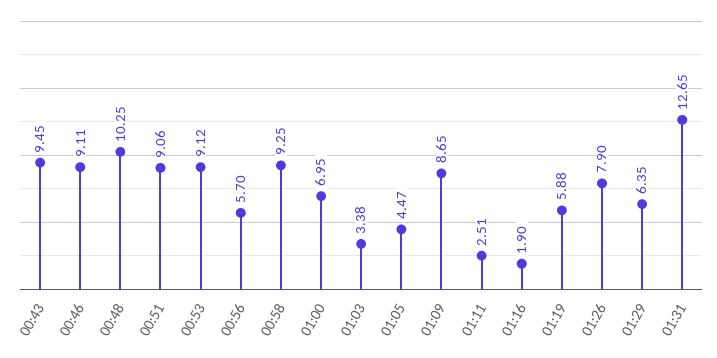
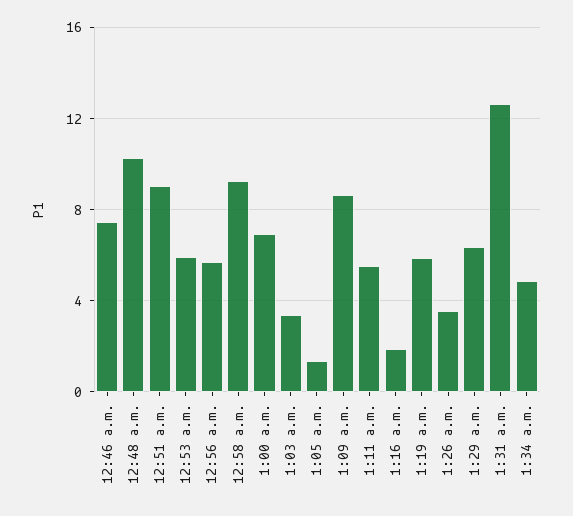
00:43: 9.45 -> none
00:46: 9.11 -> 7.5
00:53: 9.12 -> 6
01:05: 4.47 -> 1.5
01:11: 2.51 -> 5.5
01:26: 7.9 -> 3.5
1:34 a.m.: none -> 5

